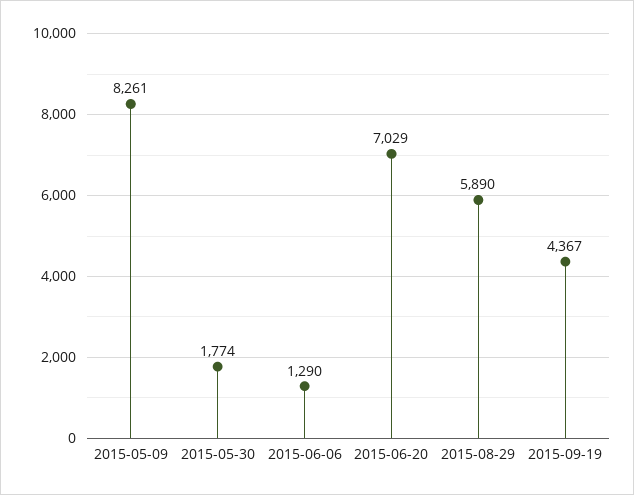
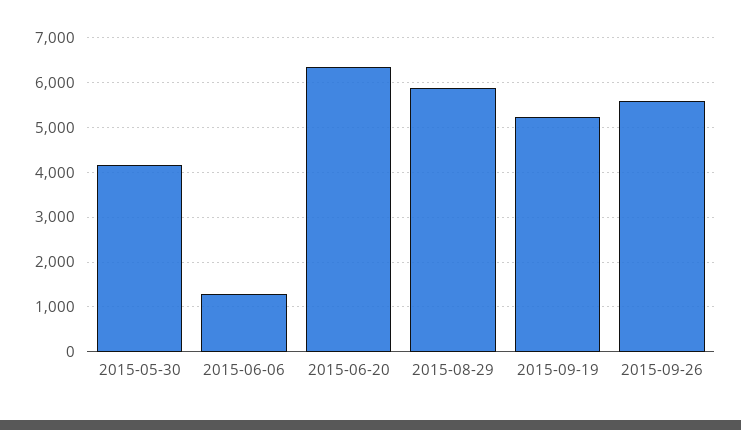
2015-05-09: 8261 -> none
2015-05-30: 1774 -> 4200
2015-06-20: 7029 -> 6400
2015-09-19: 4367 -> 5200
2015-09-26: none -> 5600

